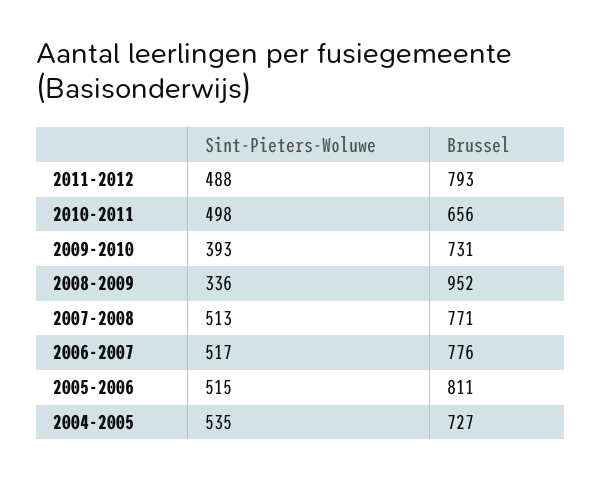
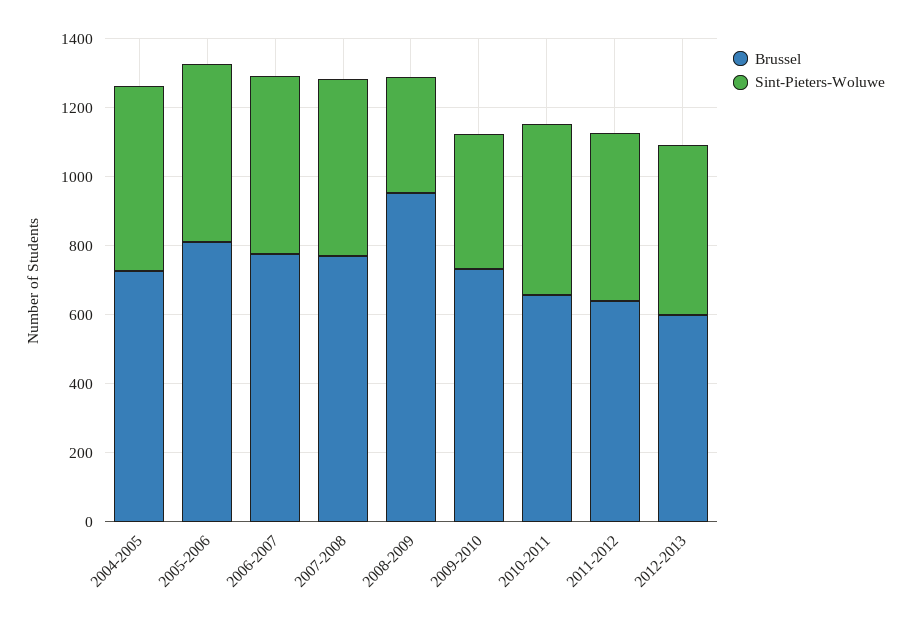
Brussel, 2011-2012: 793 -> 650
Brussel, 2012-2013: none -> 600
Sint-Pieters-Woluwe, 2012-2013: none -> 500

